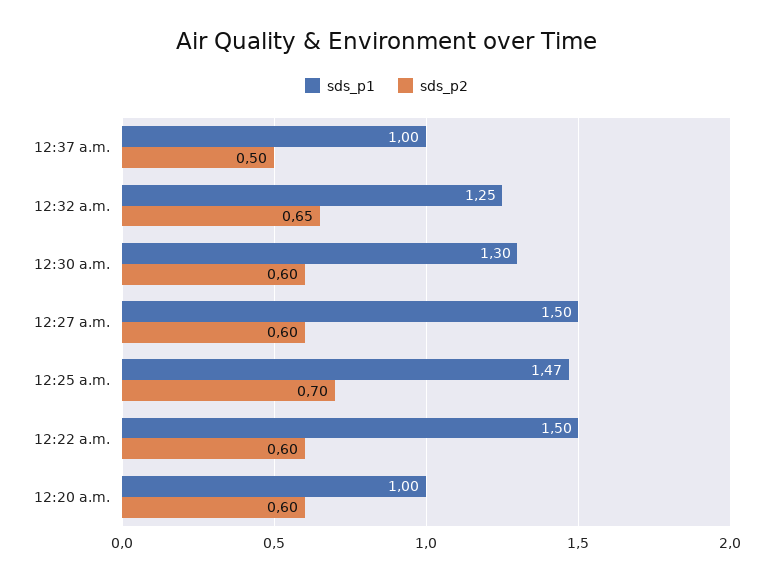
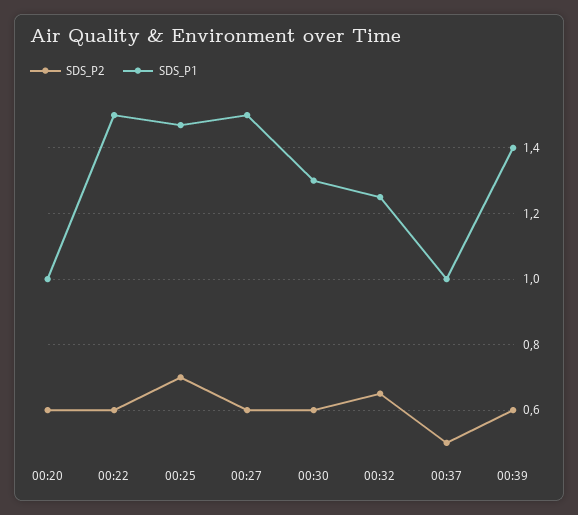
sds_p2, 00:39: none -> 0.6
sds_p1, 00:39: none -> 1.4

